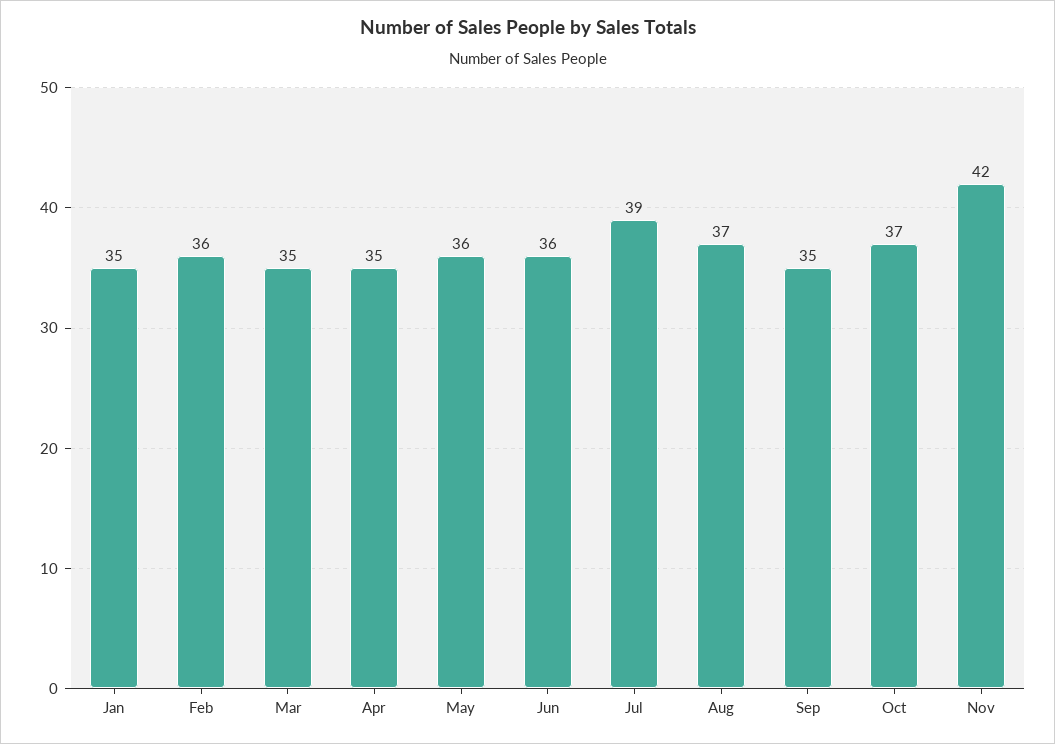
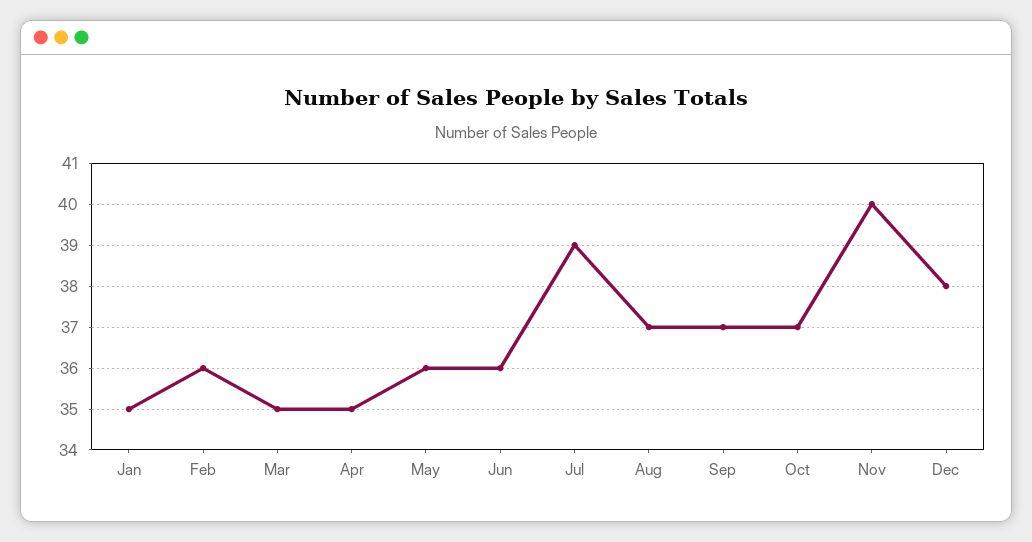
Sep: 35 -> 37
Nov: 42 -> 40
Dec: none -> 38

